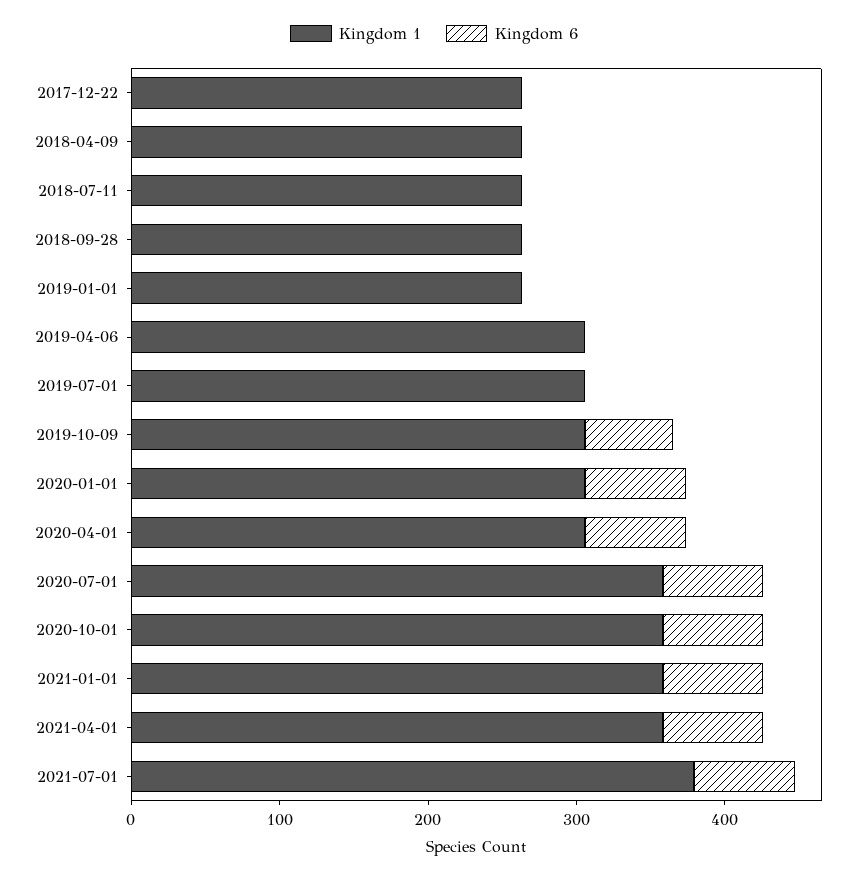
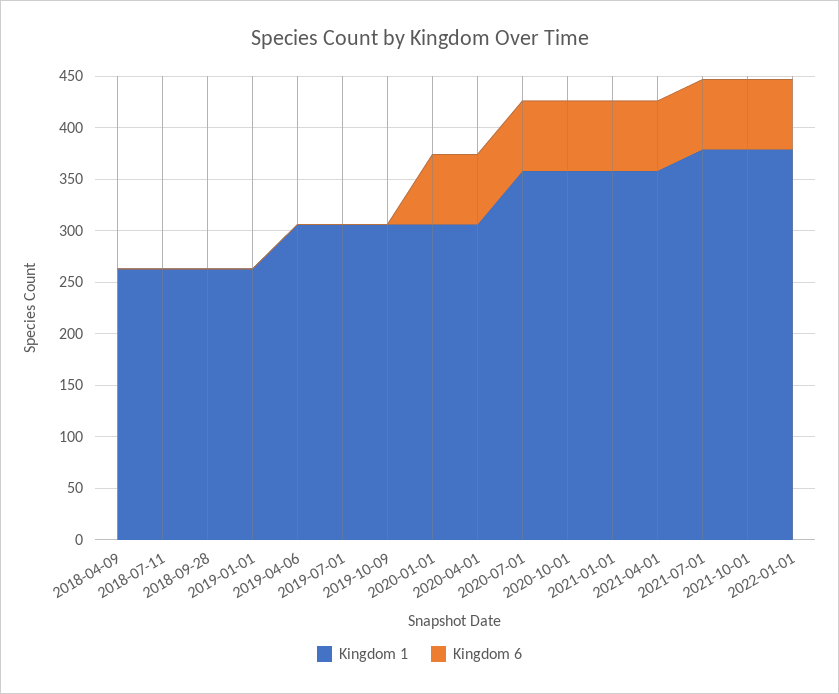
Kingdom 1, 2017-12-22: 260 -> none
Kingdom 6, 2017-12-22: 0 -> none
Kingdom 6, 2019-10-09: 60 -> 0
Kingdom 1, 2021-10-01: none -> 380
Kingdom 6, 2021-10-01: none -> 70
Kingdom 1, 2022-01-01: none -> 380
Kingdom 6, 2022-01-01: none -> 70

